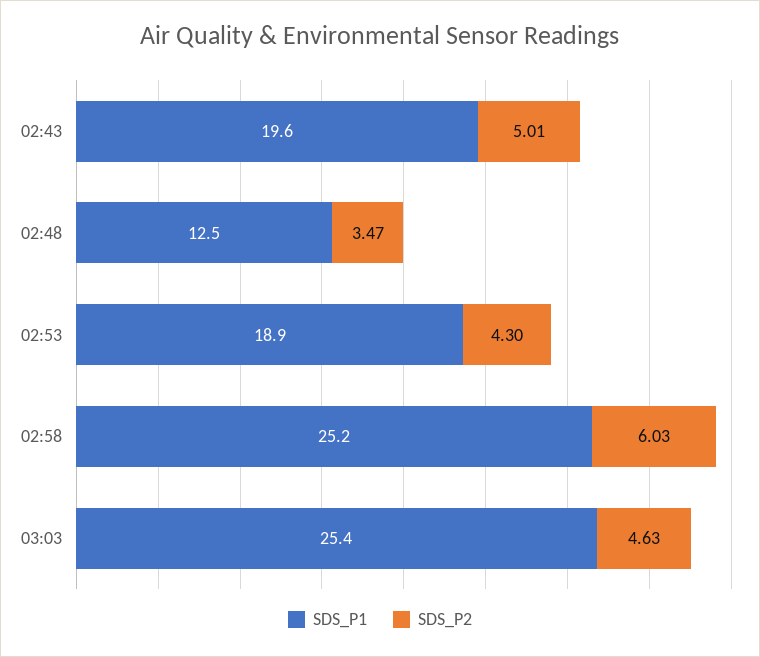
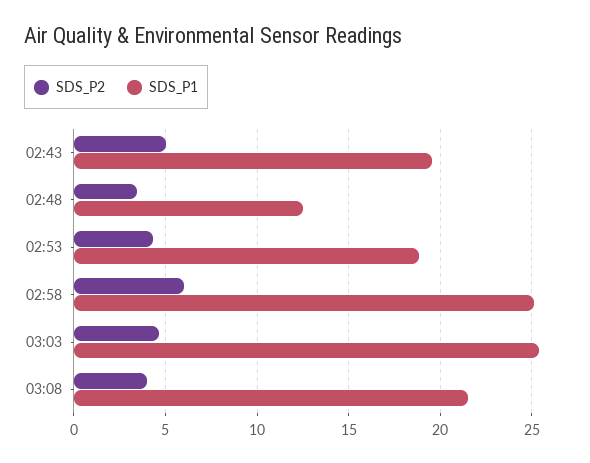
SDS_P2, 03:08: none -> 4
SDS_P1, 03:08: none -> 21.5

